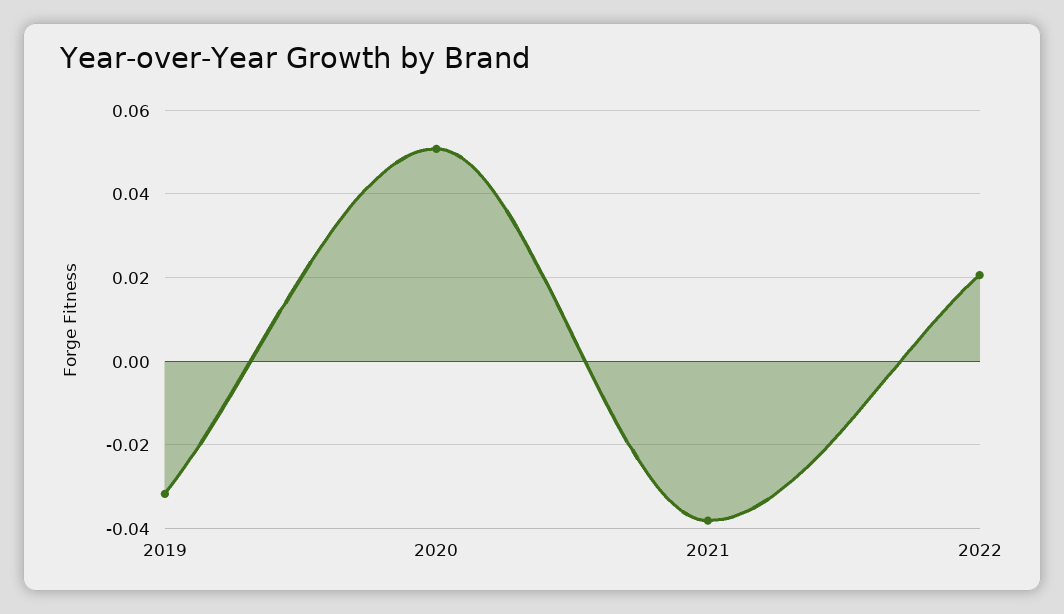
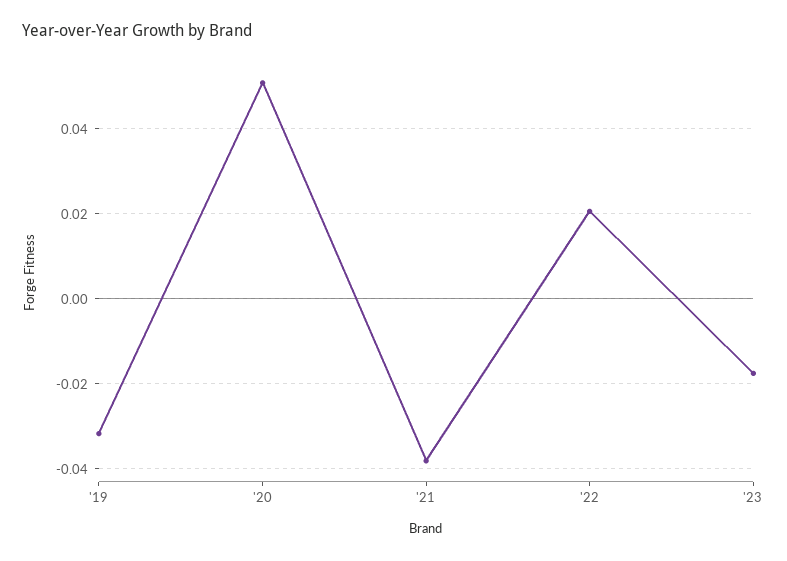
'23: none -> -0.018

